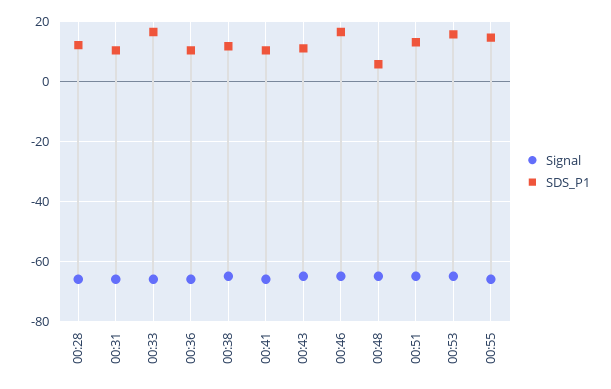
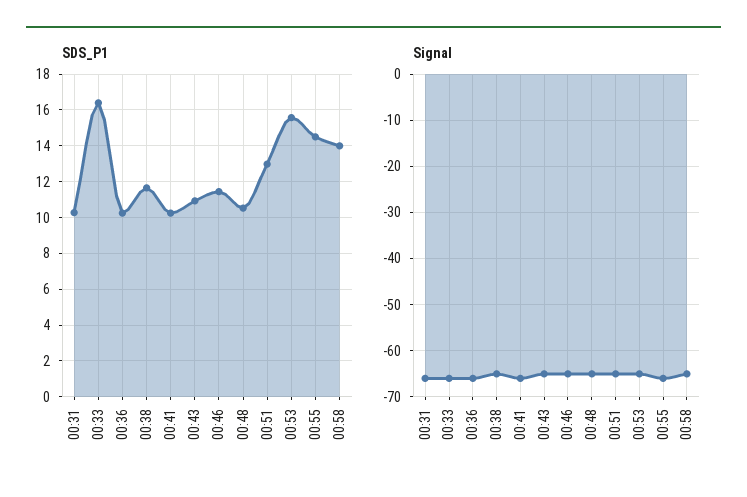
Signal, 00:28: -66 -> none
SDS_P1, 00:28: 12 -> none
SDS_P1, 00:46: 16 -> 11.5
SDS_P1, 00:48: 6 -> 10.5
SDS_P1, 00:58: none -> 14
Signal, 00:58: none -> -65

